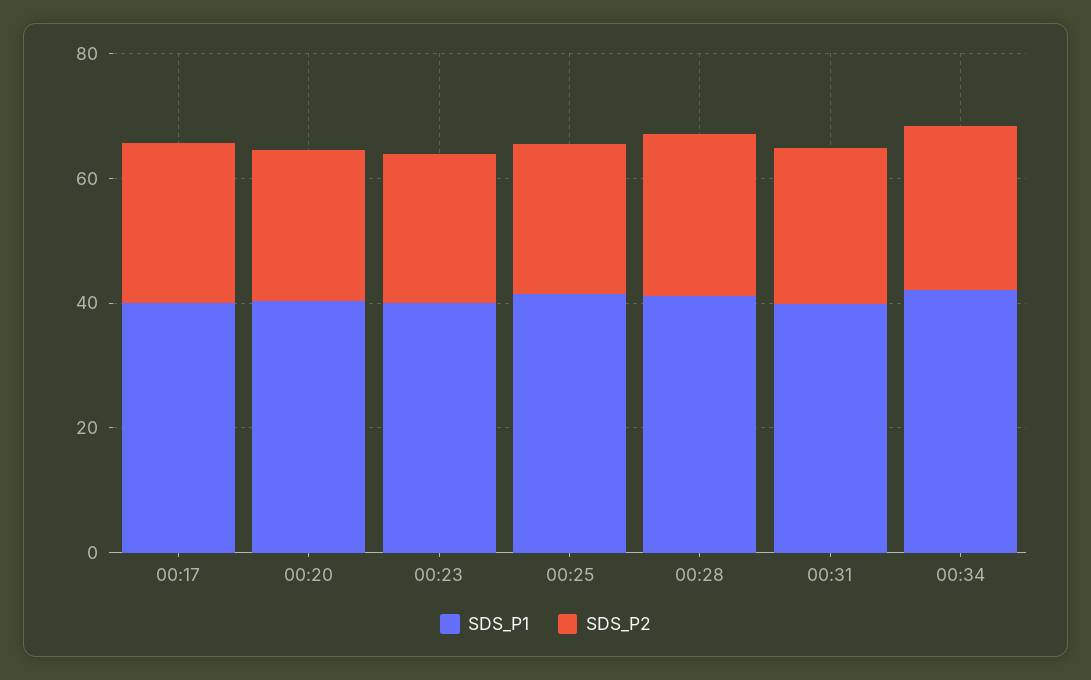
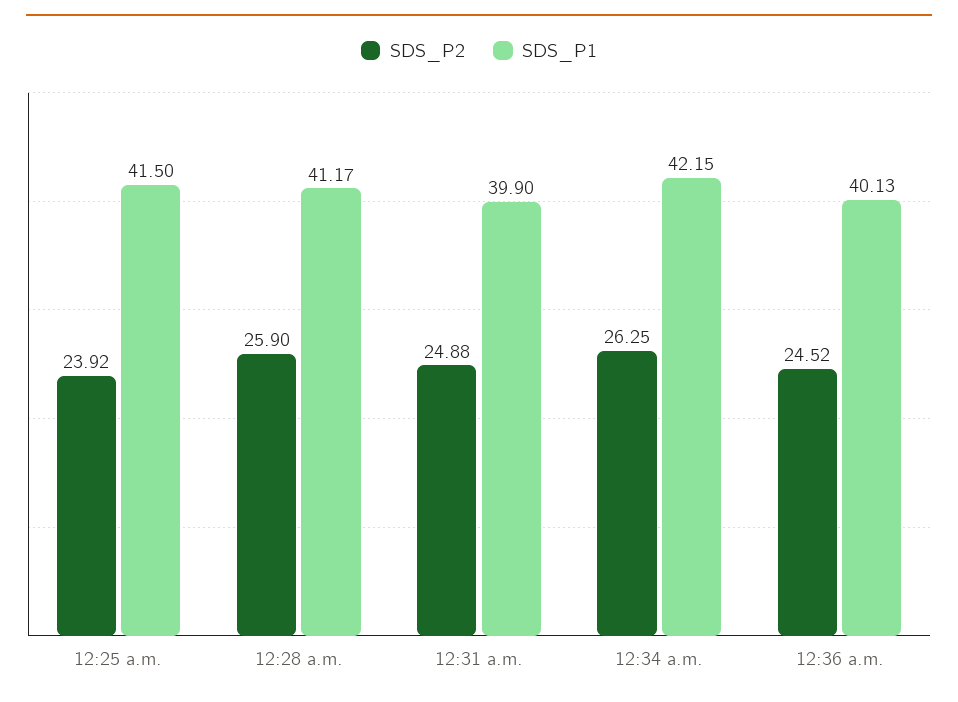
SDS_P1, 00:17: 40 -> none
SDS_P2, 00:17: 25 -> none
SDS_P1, 00:20: 40 -> none
SDS_P2, 00:20: 25 -> none
SDS_P1, 00:23: 40 -> none
SDS_P2, 00:23: 25 -> none
SDS_P2, 12:36 a.m.: none -> 24.52
SDS_P1, 12:36 a.m.: none -> 40.13

